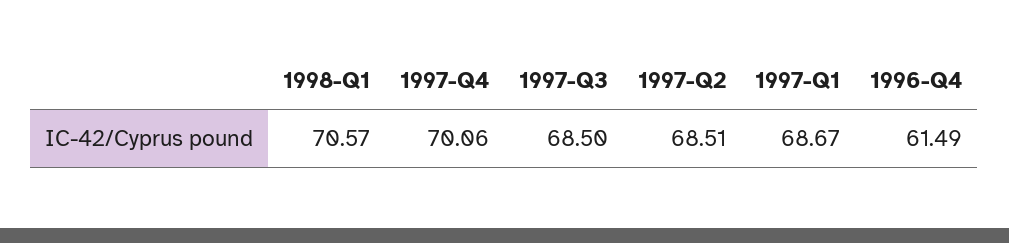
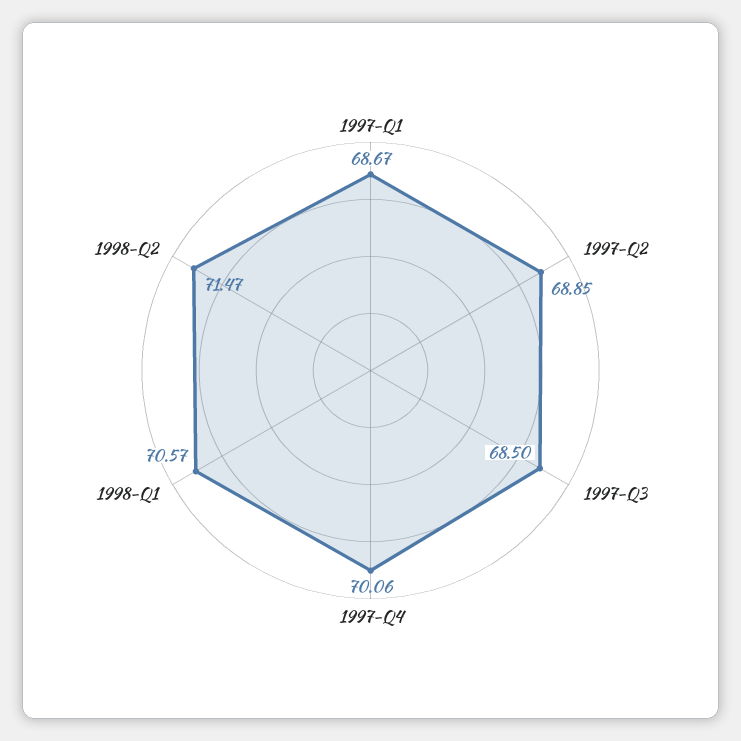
1997-Q2: 68.51 -> 68.85
1996-Q4: 61.49 -> none
1998-Q2: none -> 71.47

